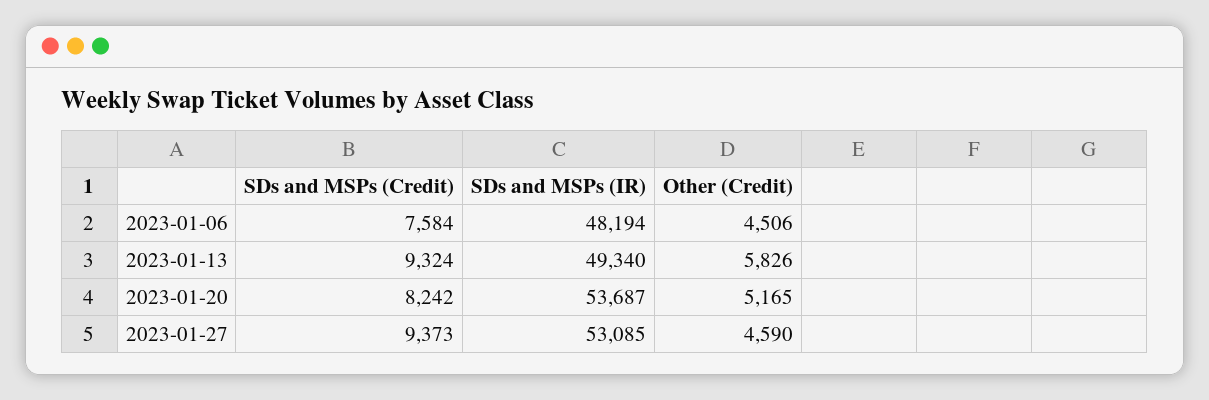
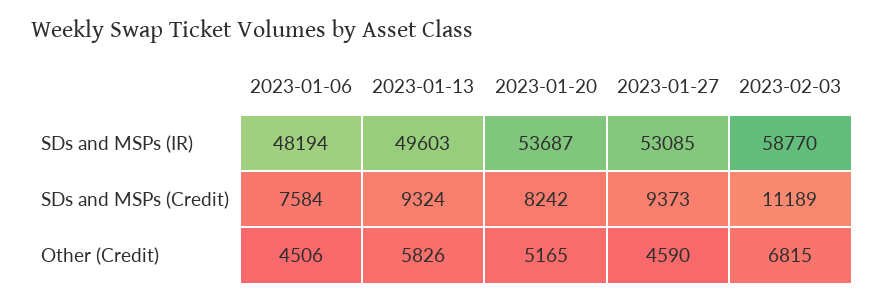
SDs and MSPs (IR), 2023-01-13: 49340 -> 49603
SDs and MSPs (IR), 2023-02-03: none -> 58770
SDs and MSPs (Credit), 2023-02-03: none -> 11189
Other (Credit), 2023-02-03: none -> 6815

